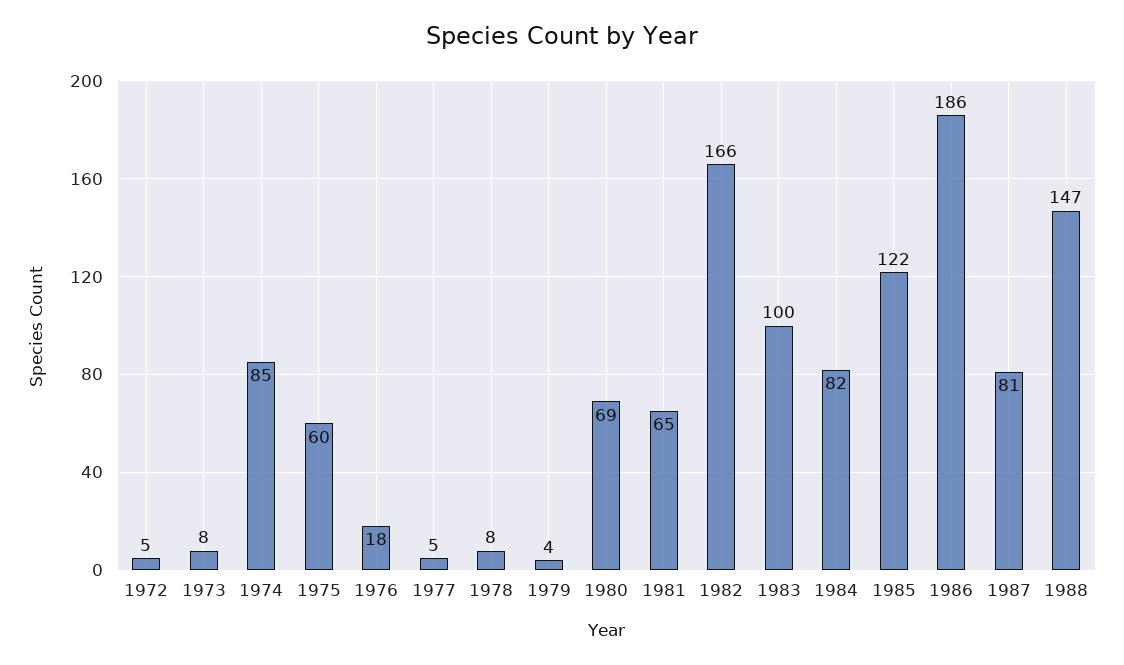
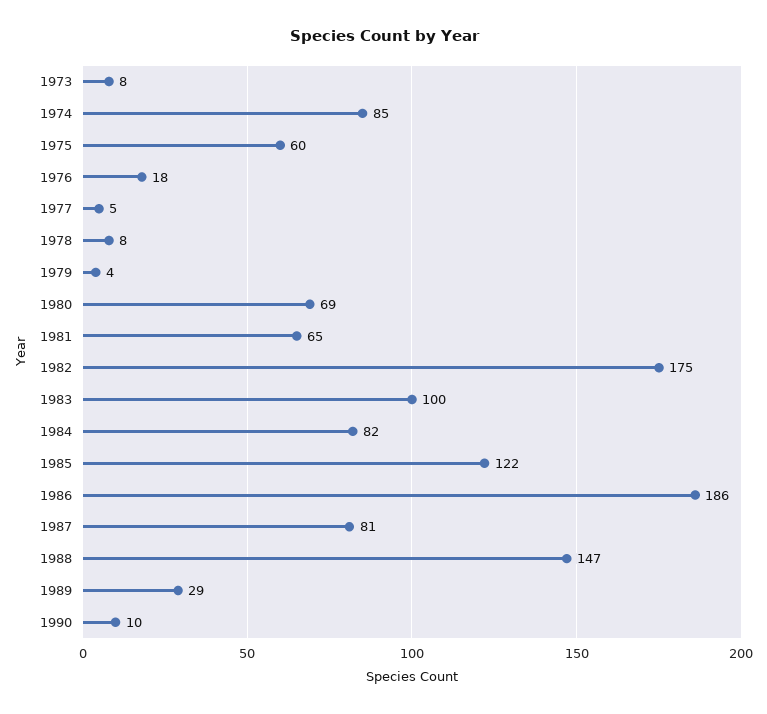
1972: 5 -> none
1982: 166 -> 175
1989: none -> 29
1990: none -> 10

